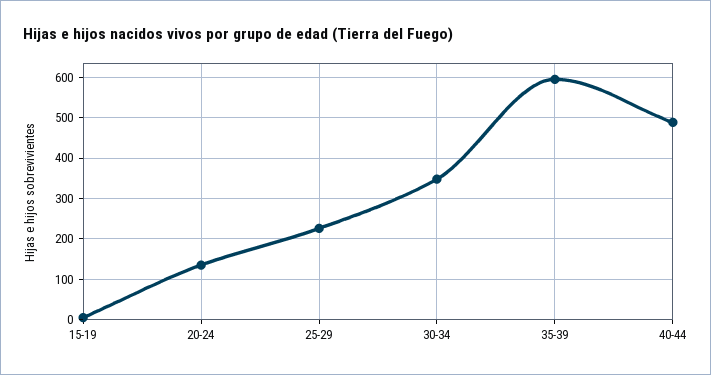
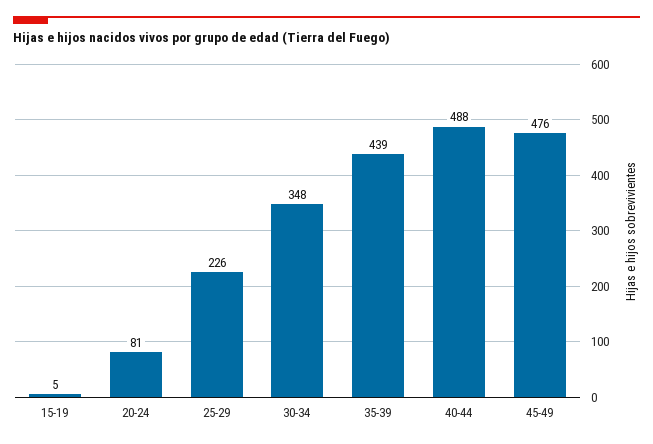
20-24: 140 -> 81
35-39: 600 -> 439
45-49: none -> 476

